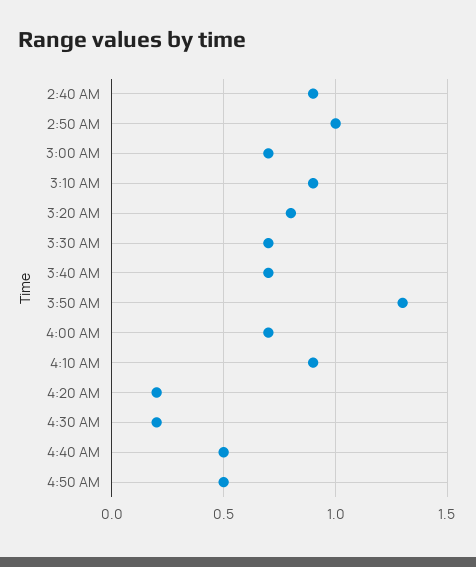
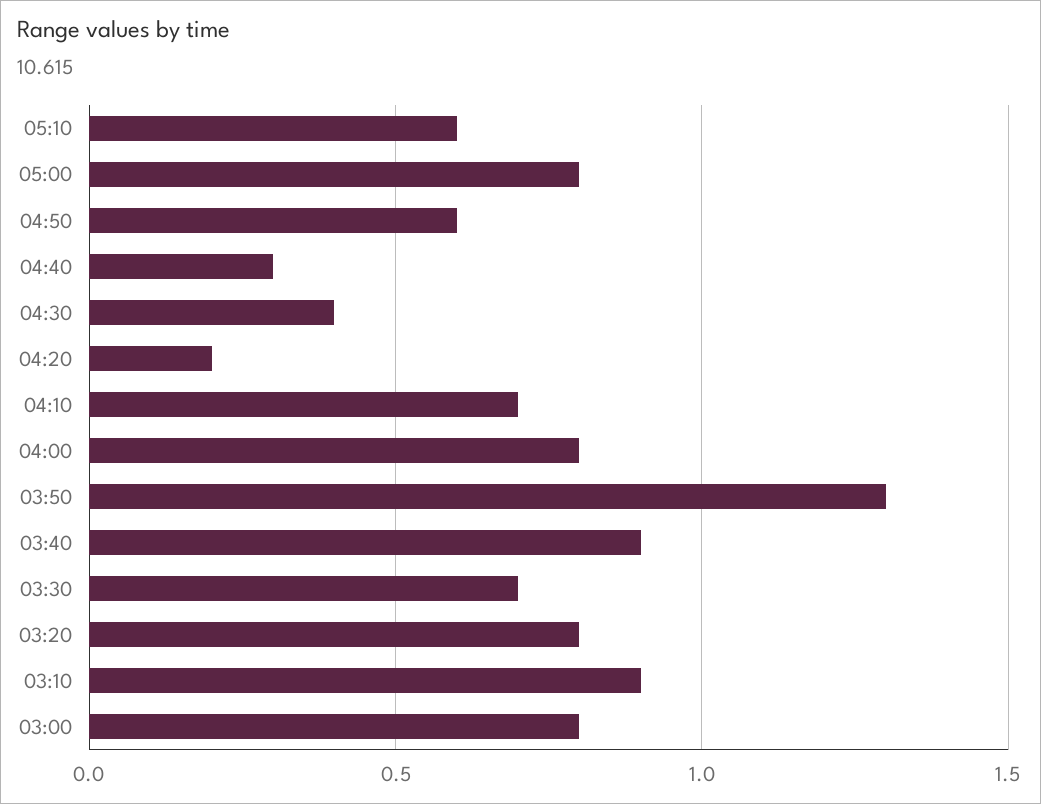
2:40 AM: 0.9 -> none
2:50 AM: 1 -> none
3:00 AM: 0.7 -> 0.8
3:40 AM: 0.7 -> 0.9
4:00 AM: 0.7 -> 0.8
4:10 AM: 0.9 -> 0.7
4:30 AM: 0.2 -> 0.4
4:40 AM: 0.5 -> 0.3
4:50 AM: 0.5 -> 0.6
05:10: none -> 0.6
05:00: none -> 0.8

